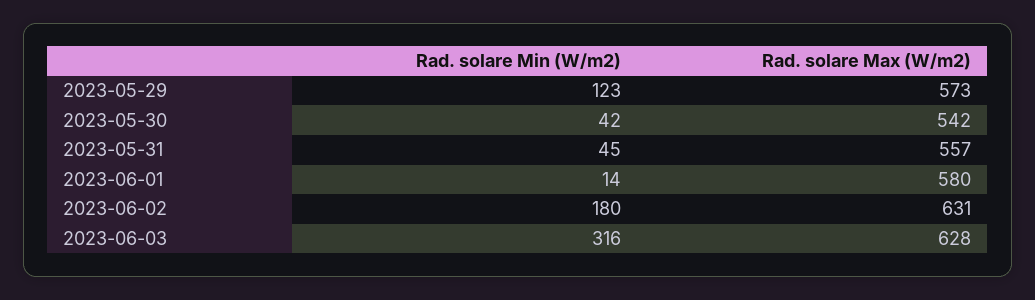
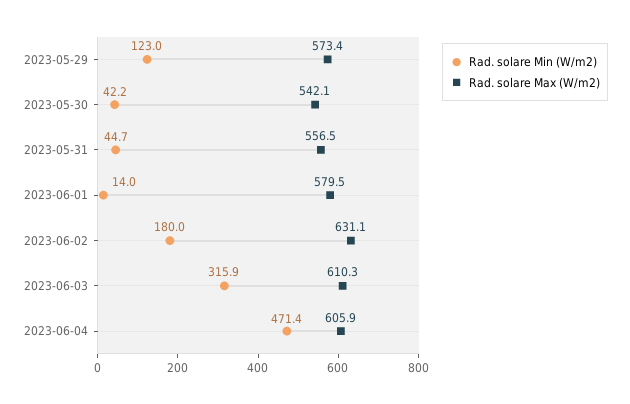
Rad. solare Max (W/m2), 2023-06-03: 628 -> 610.3
Rad. solare Min (W/m2), 2023-06-04: none -> 471.4
Rad. solare Max (W/m2), 2023-06-04: none -> 605.9

